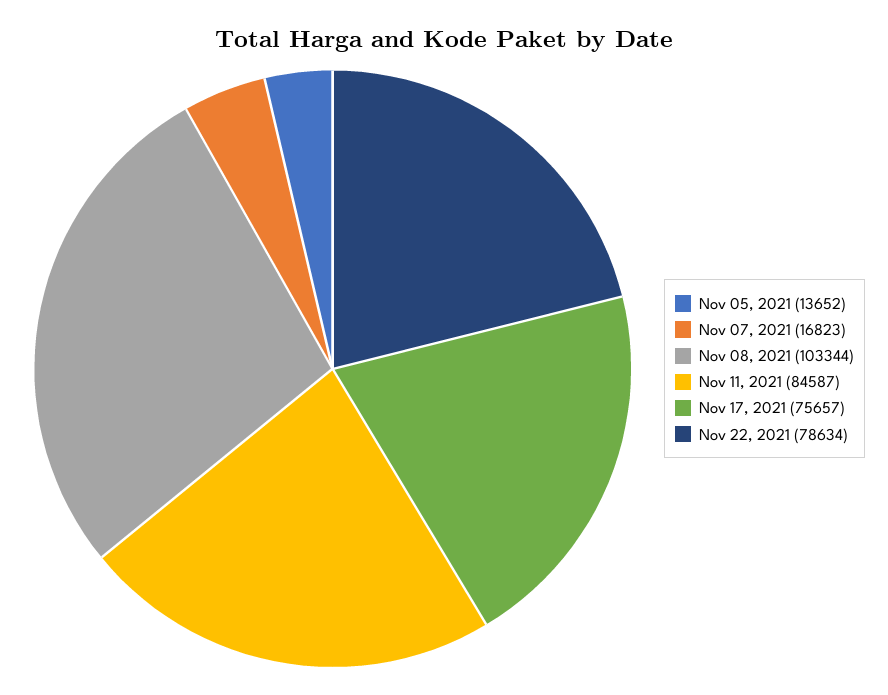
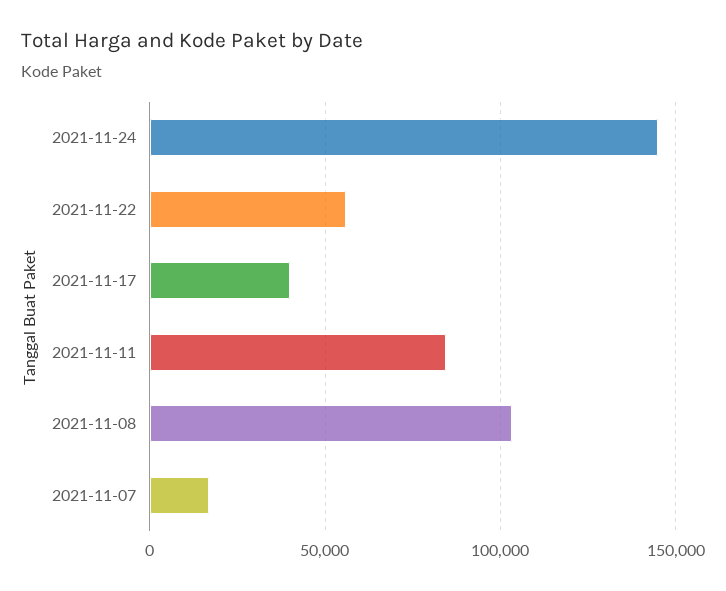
Nov 05, 2021: 13652 -> none
Nov 17, 2021: 75657 -> 40000
Nov 22, 2021: 78634 -> 55000
2021-11-24: none -> 145000

